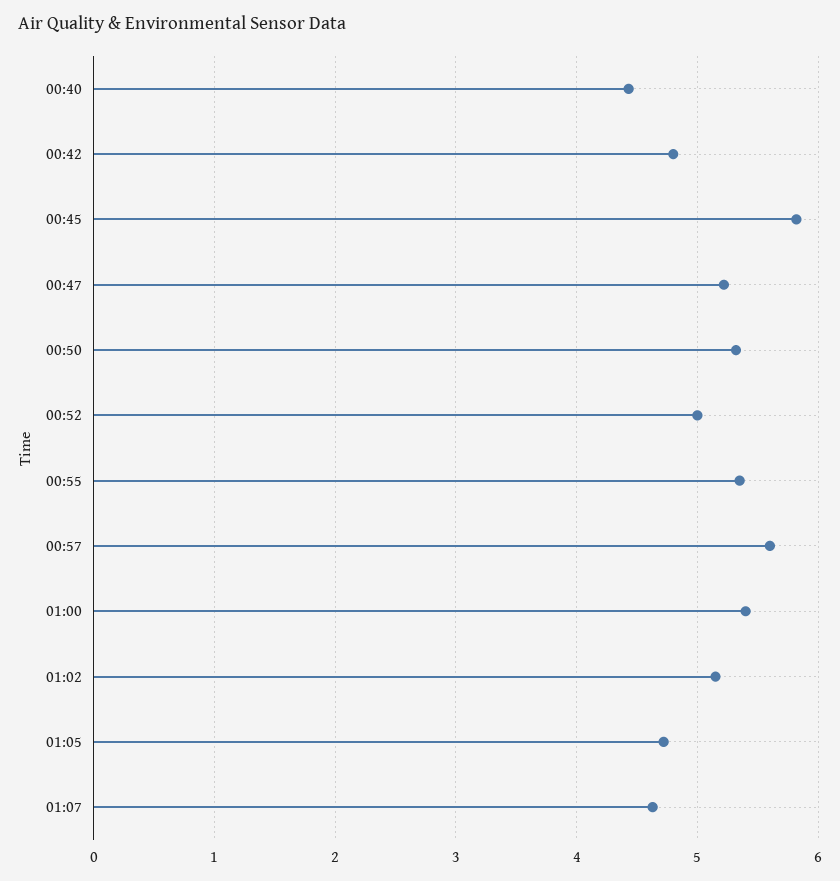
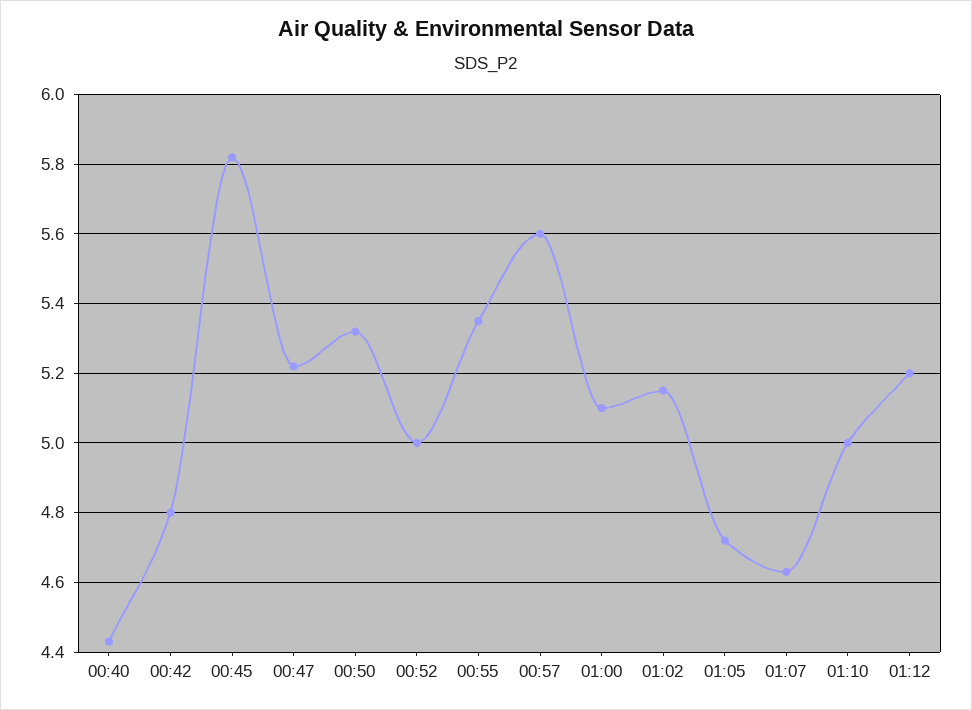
01:00: 5.4 -> 5.1
01:10: none -> 5
01:12: none -> 5.2

